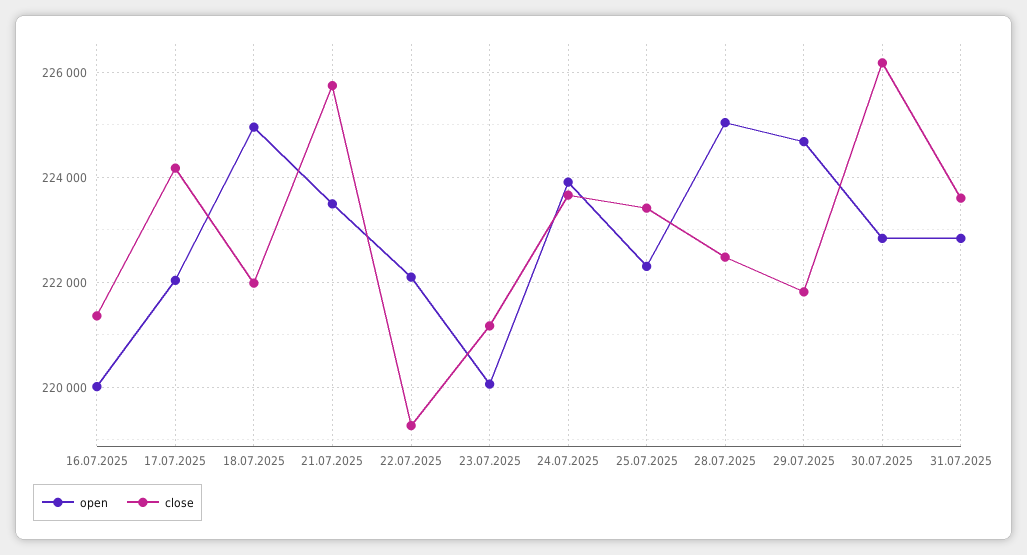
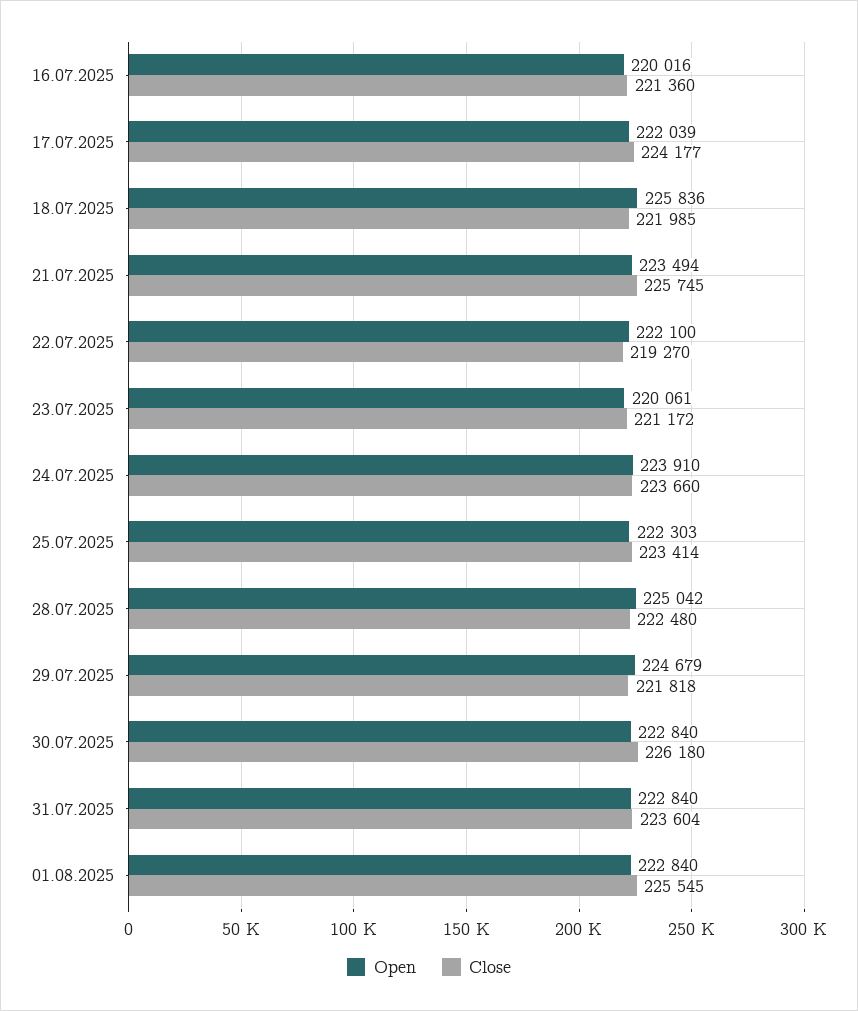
open, 18.07.2025: 225000 -> 225836
open, 01.08.2025: none -> 222840
close, 01.08.2025: none -> 225545

